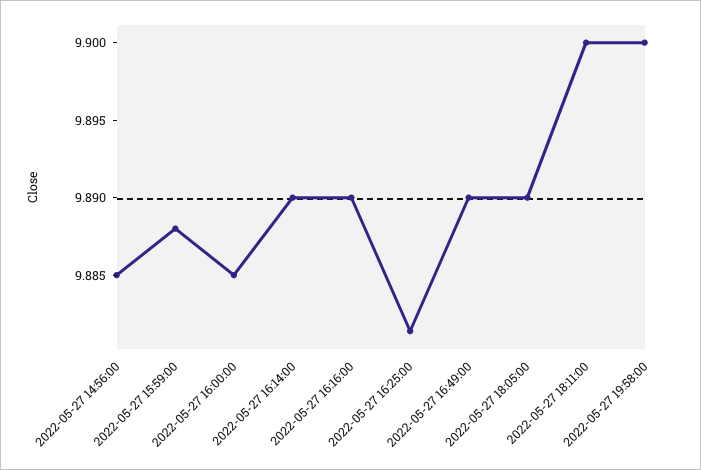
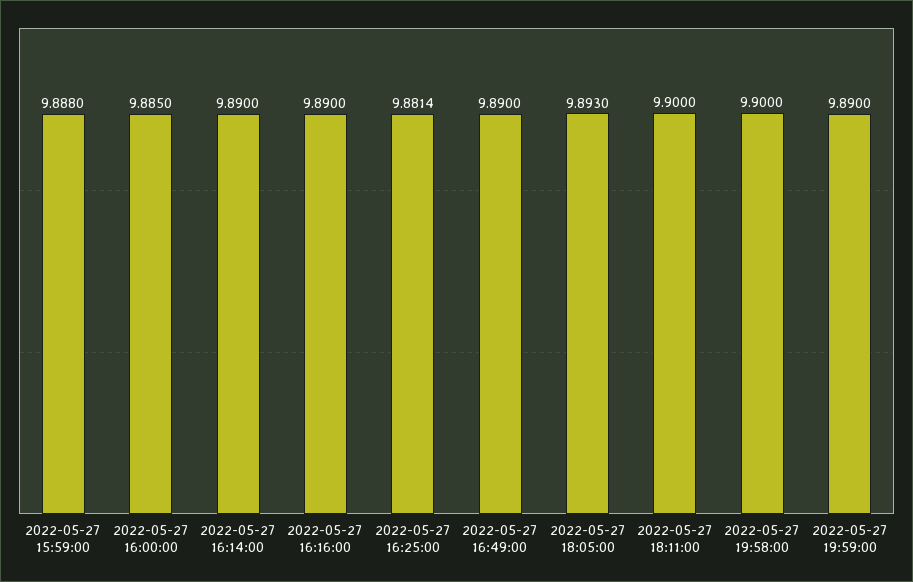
2022-05-27 14:56:00: 9.885 -> none
2022-05-27 18:05:00: 9.89 -> 9.893
2022-05-27 19:59:00: none -> 9.89

